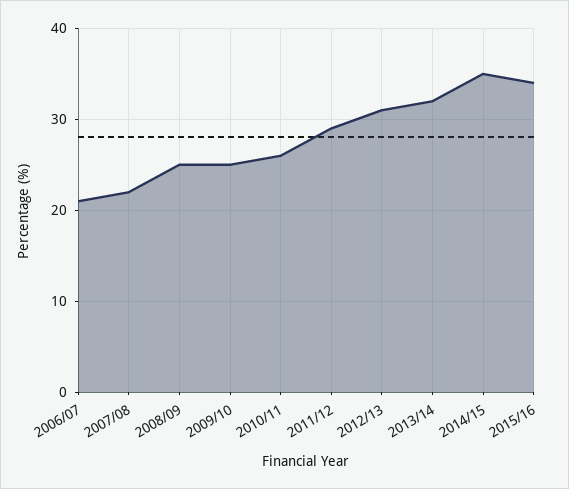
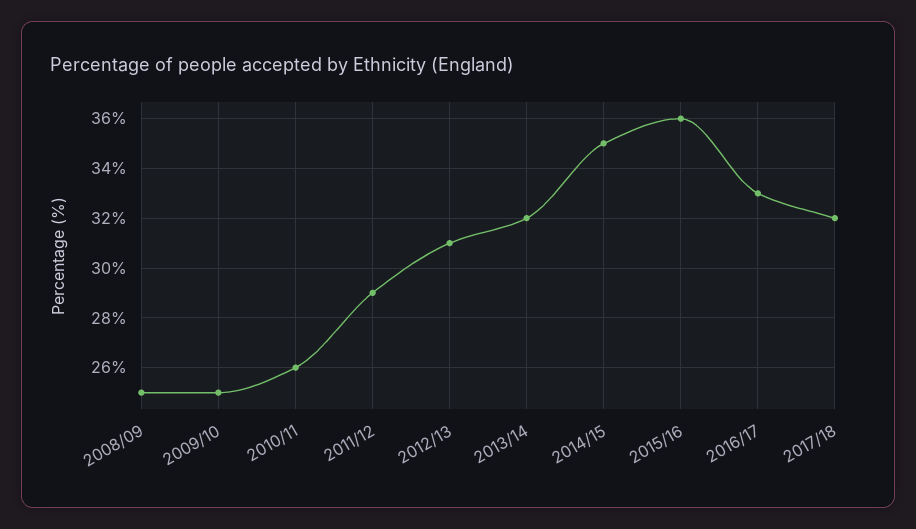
2006/07: 21 -> none
2007/08: 22 -> none
2015/16: 34 -> 36
2016/17: none -> 33
2017/18: none -> 32

